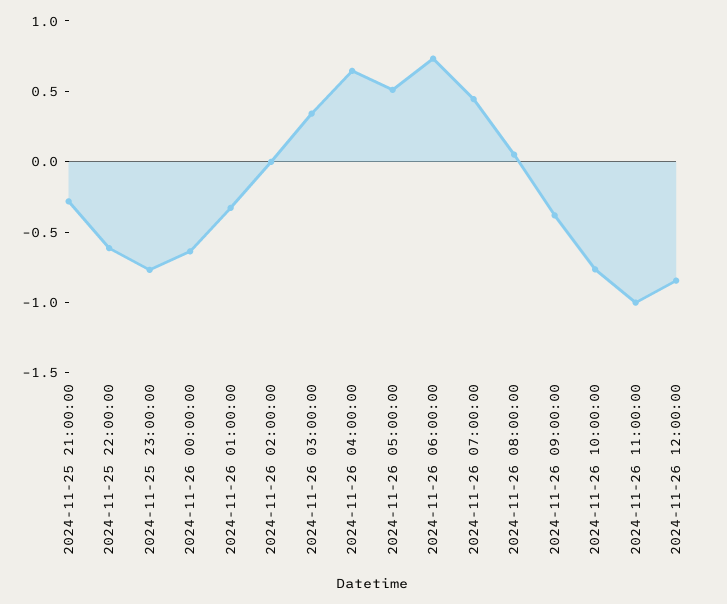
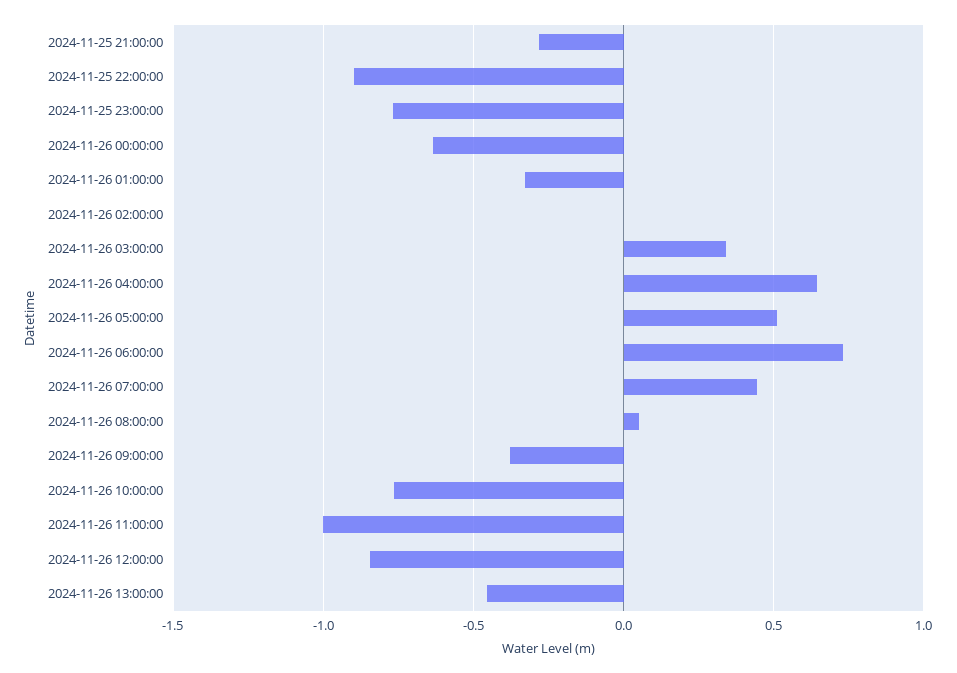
2024-11-25 22:00:00: -0.6 -> -0.9
2024-11-26 13:00:00: none -> -0.45

